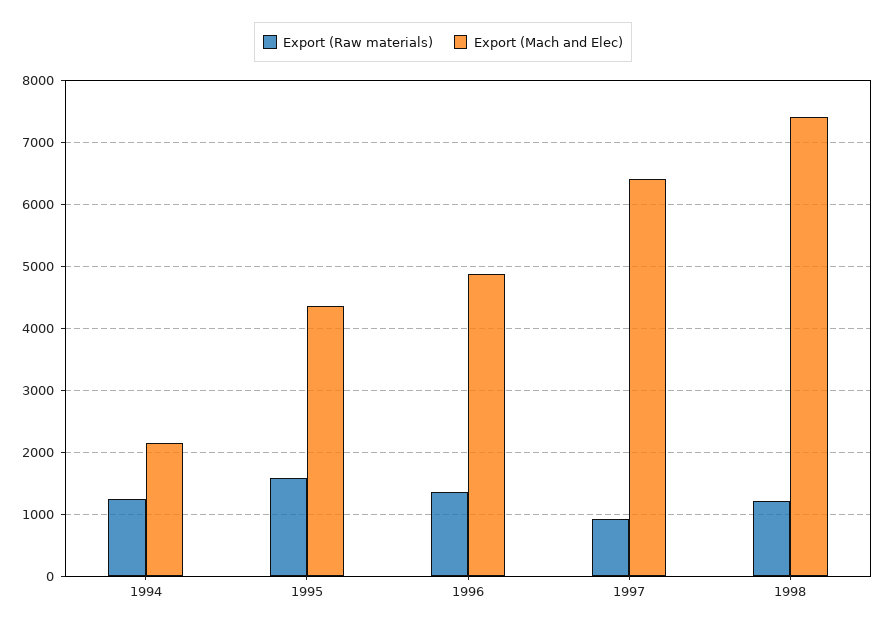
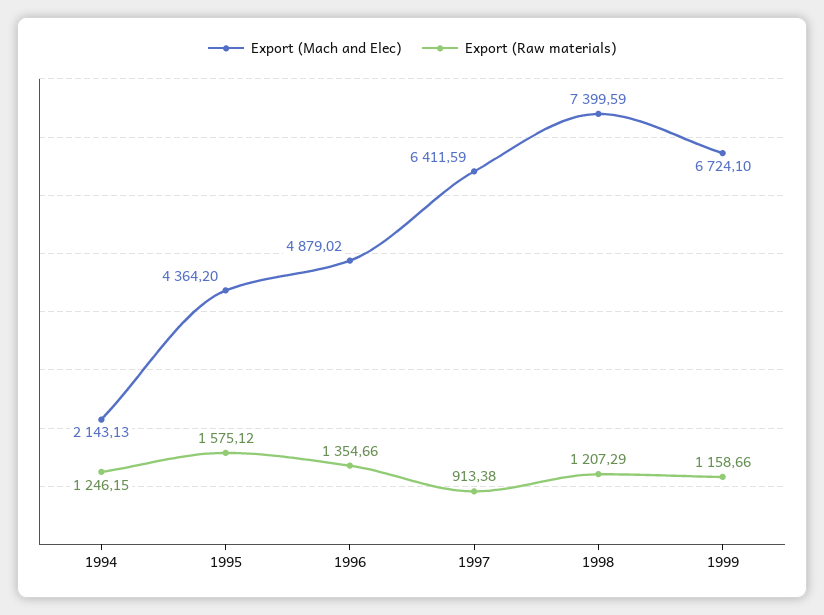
Export (Mach and Elec), 1999: none -> 6724.1
Export (Raw materials), 1999: none -> 1158.66

